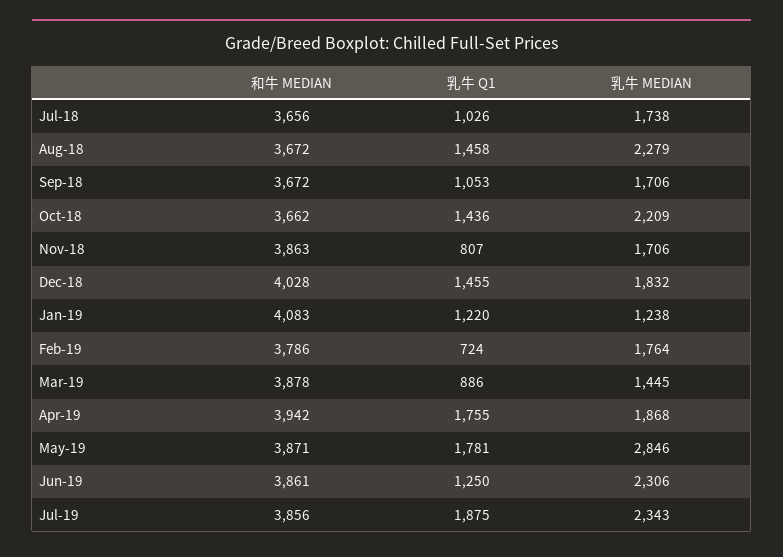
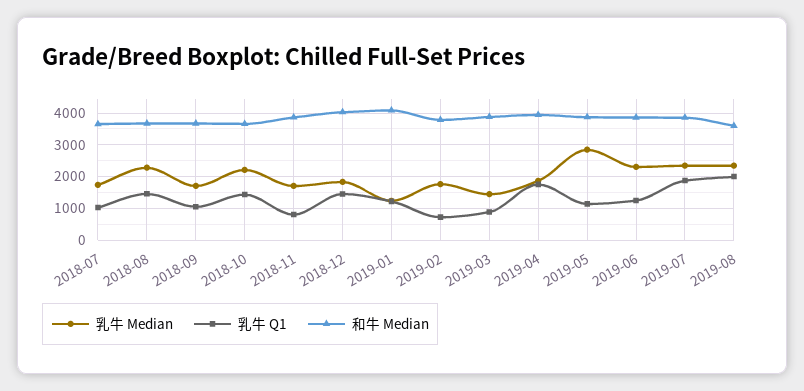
乳牛 Q1, May-19: 1781 -> 1200
乳牛 MEDIAN, 2019-08: none -> 2400
乳牛 Q1, 2019-08: none -> 2000
和牛 MEDIAN, 2019-08: none -> 3600

